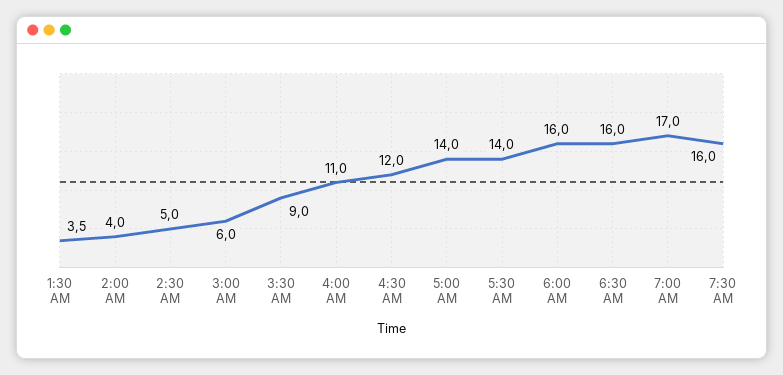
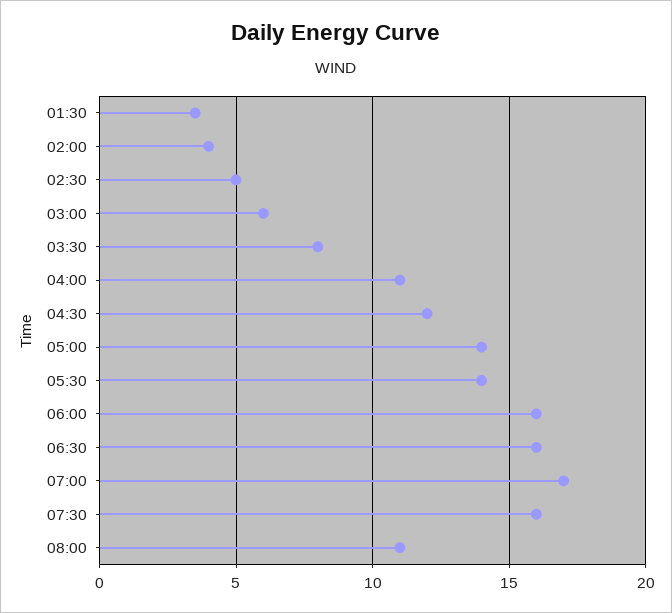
3:30 AM: 9 -> 8
08:00: none -> 11

